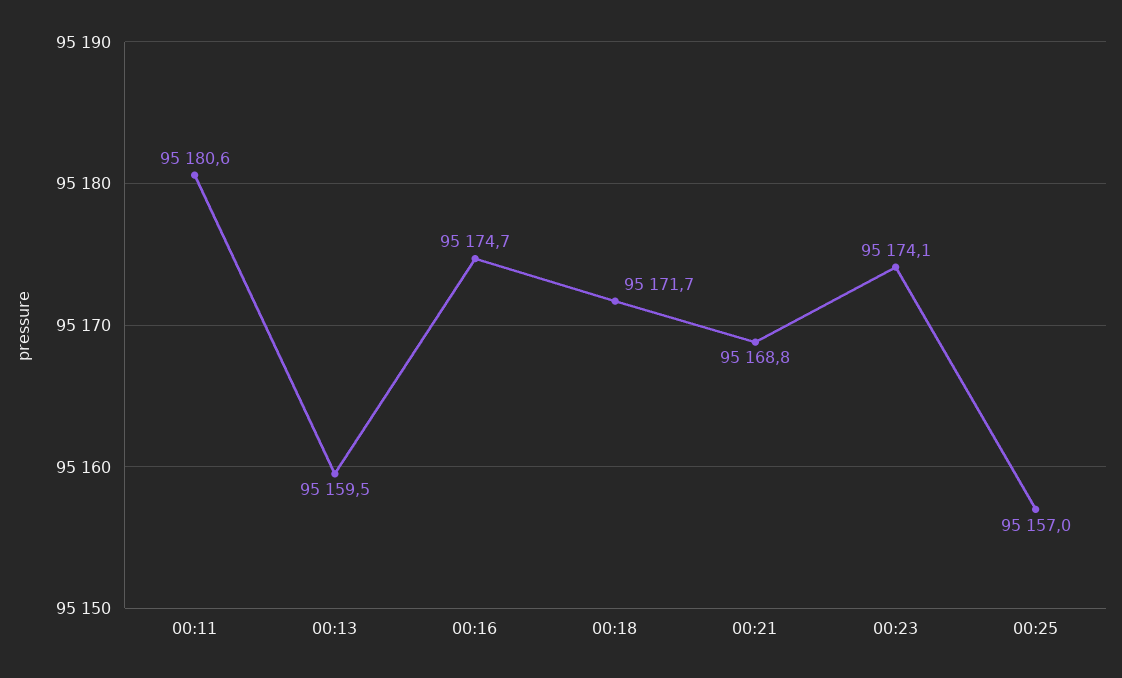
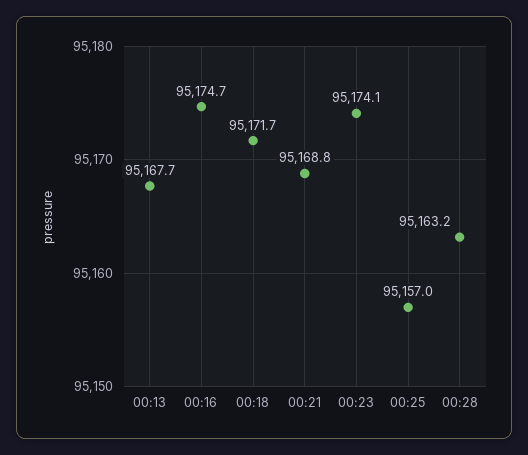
00:11: 95180.6 -> none
00:13: 95159.5 -> 95167.7
00:28: none -> 95163.2

